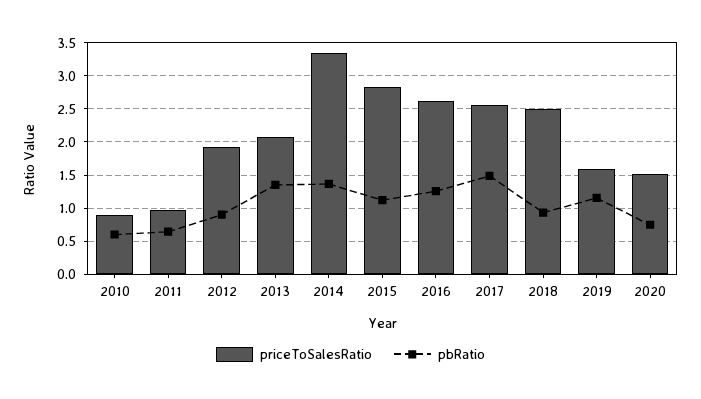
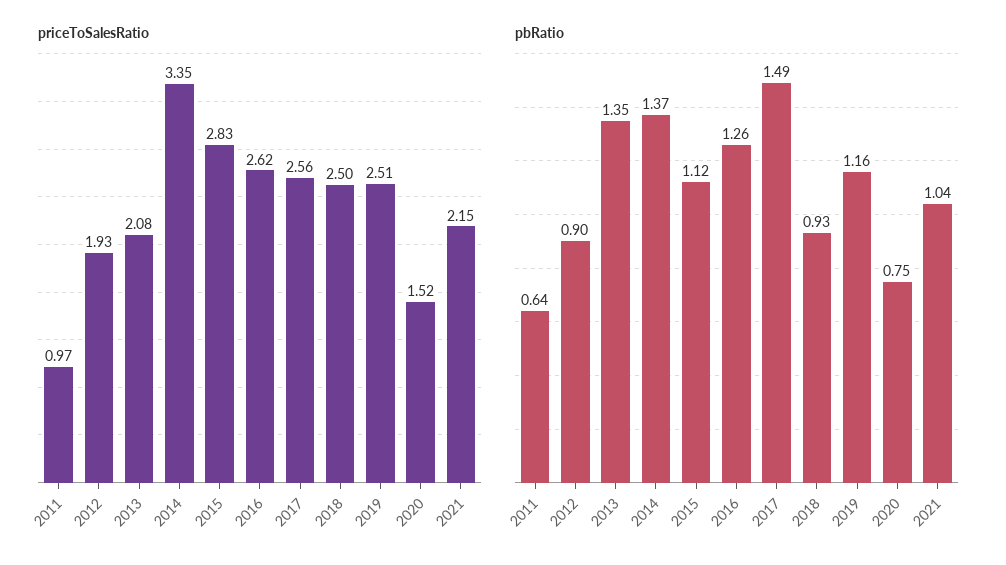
priceToSalesRatio, 2010: 0.9 -> none
pbRatio, 2010: 0.6 -> none
priceToSalesRatio, 2019: 1.6 -> 2.51
priceToSalesRatio, 2021: none -> 2.15
pbRatio, 2021: none -> 1.04

